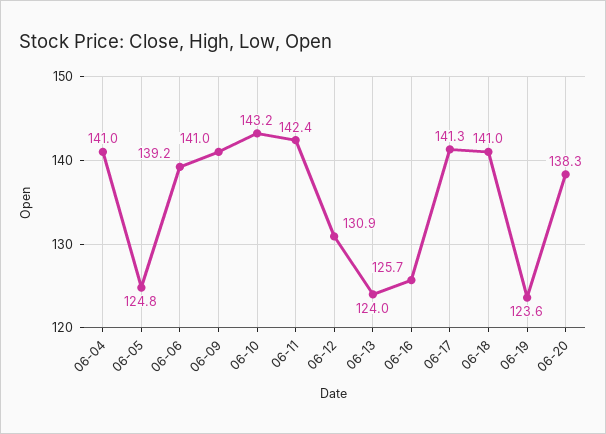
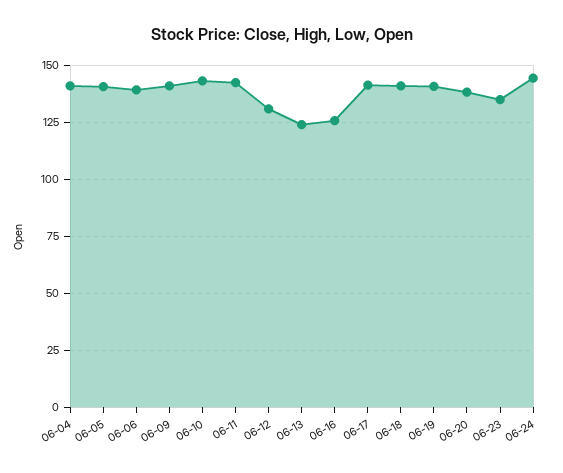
06-05: 124.8 -> 140
06-19: 123.6 -> 140
06-23: none -> 135
06-24: none -> 145

